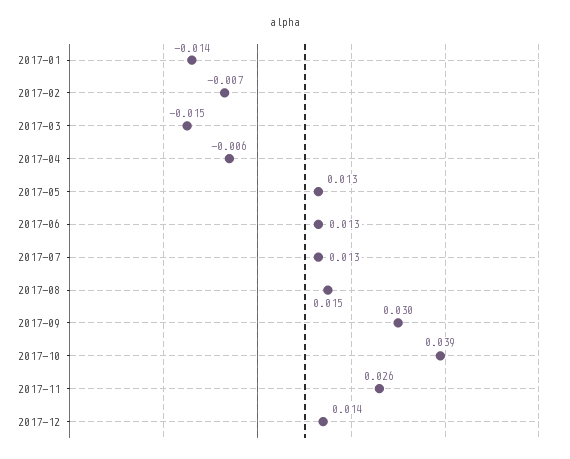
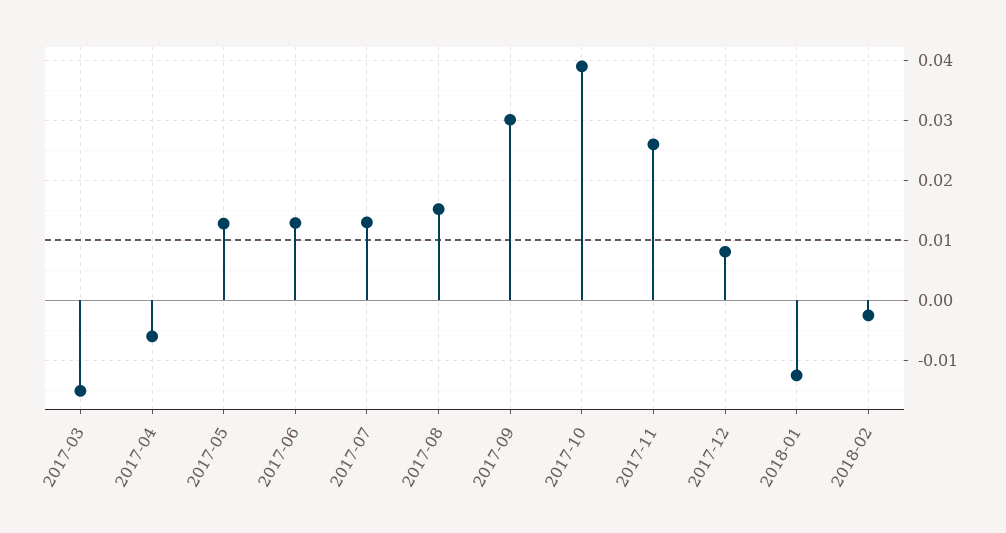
2017-01: -0.014 -> none
2017-02: -0.007 -> none
2017-12: 0.014 -> 0.008
2018-01: none -> -0.012
2018-02: none -> -0.002

